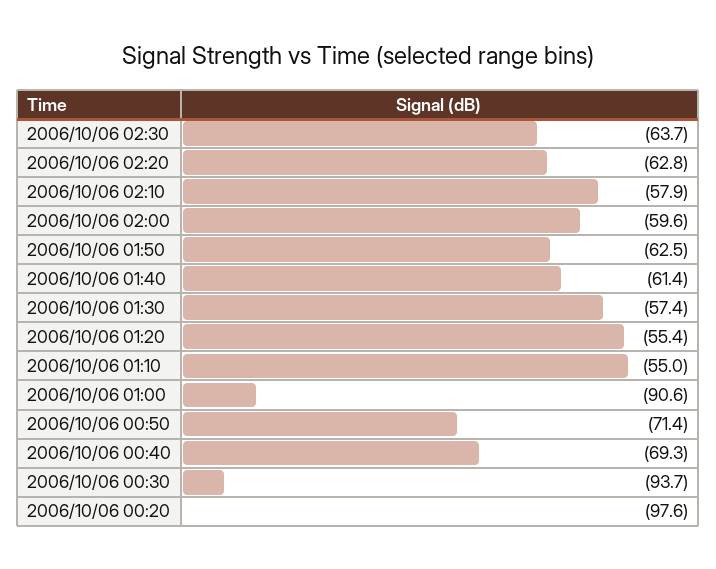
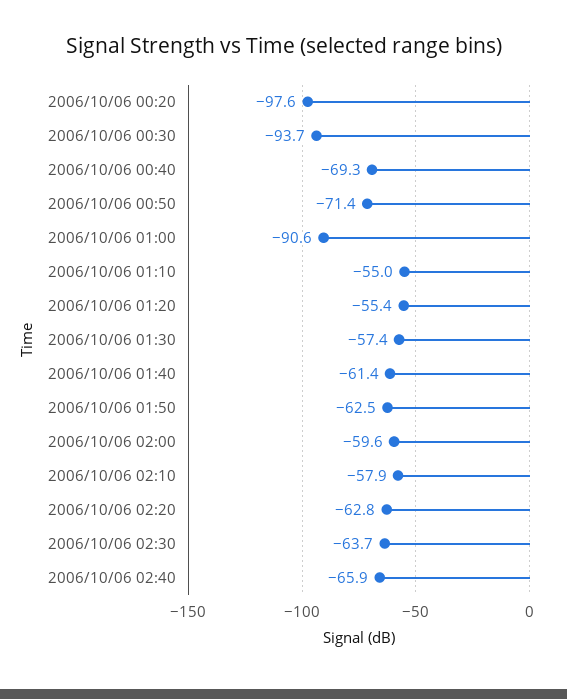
2006/10/06 02:40: none -> -65.9

